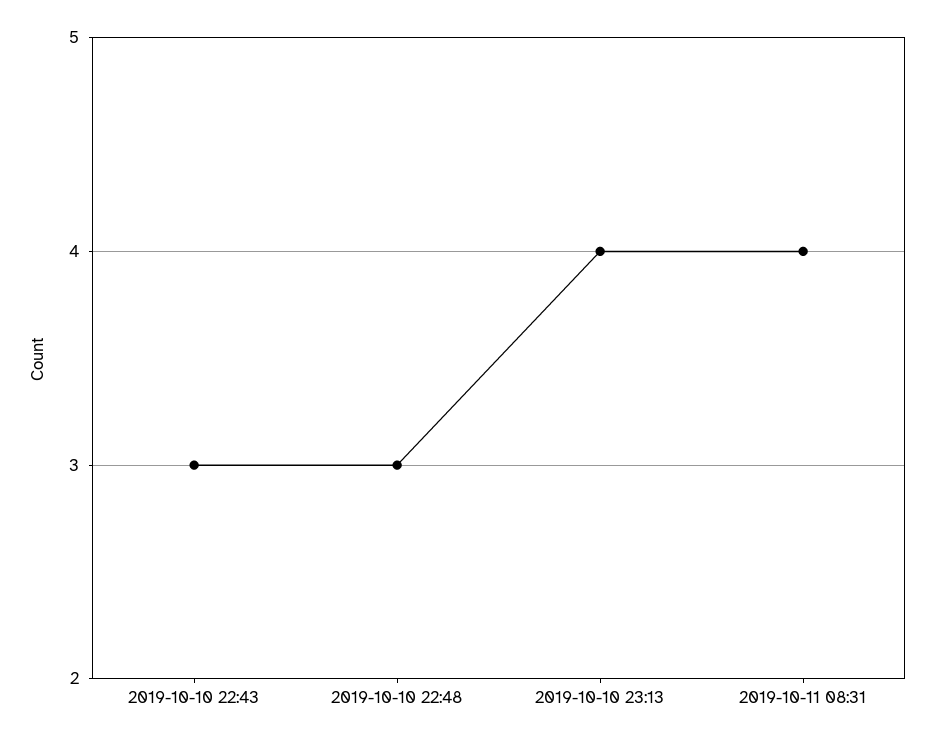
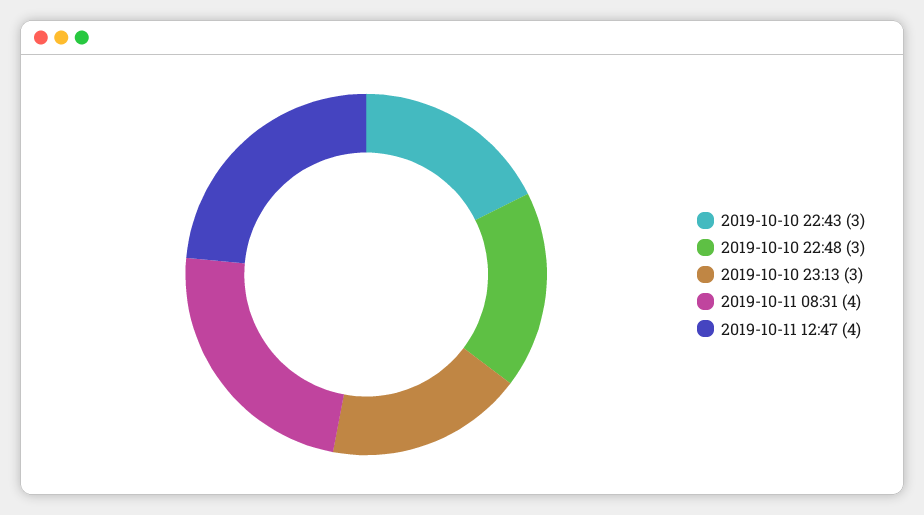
2019-10-10 23:13: 4 -> 3
2019-10-11 12:47: none -> 4

